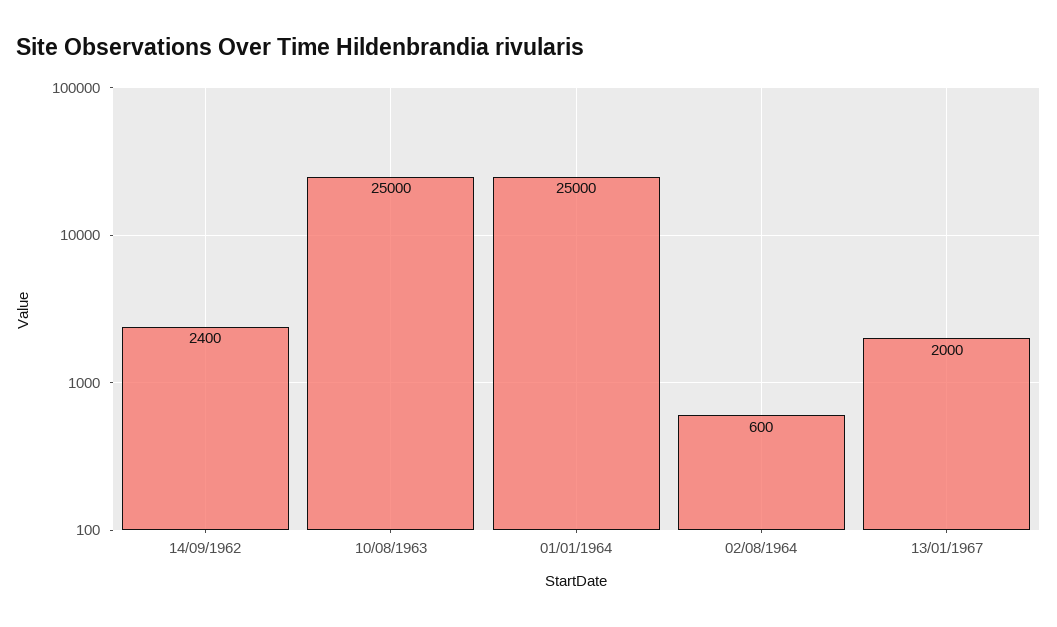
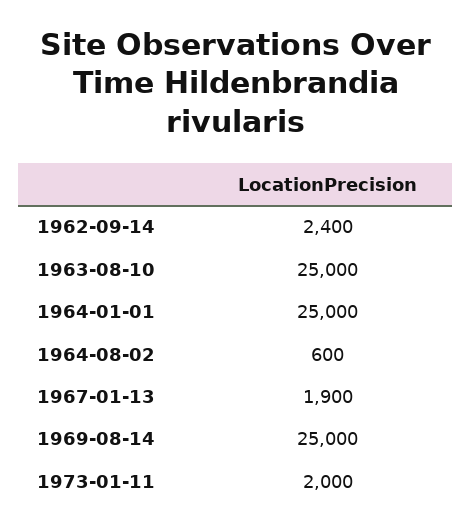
13/01/1967: 2000 -> 1900
1969-08-14: none -> 25000
1973-01-11: none -> 2000

